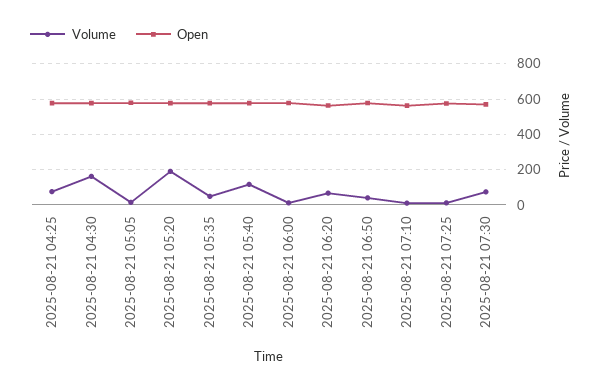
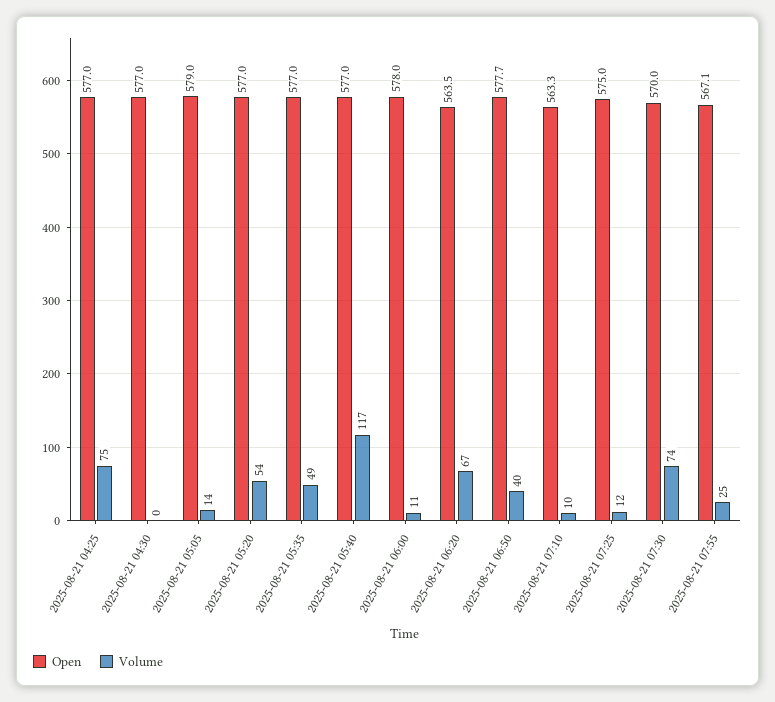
Volume, 2025-08-21 04:30: 150 -> 0
Volume, 2025-08-21 05:20: 200 -> 54
Open, 2025-08-21 07:55: none -> 567.1
Volume, 2025-08-21 07:55: none -> 25

